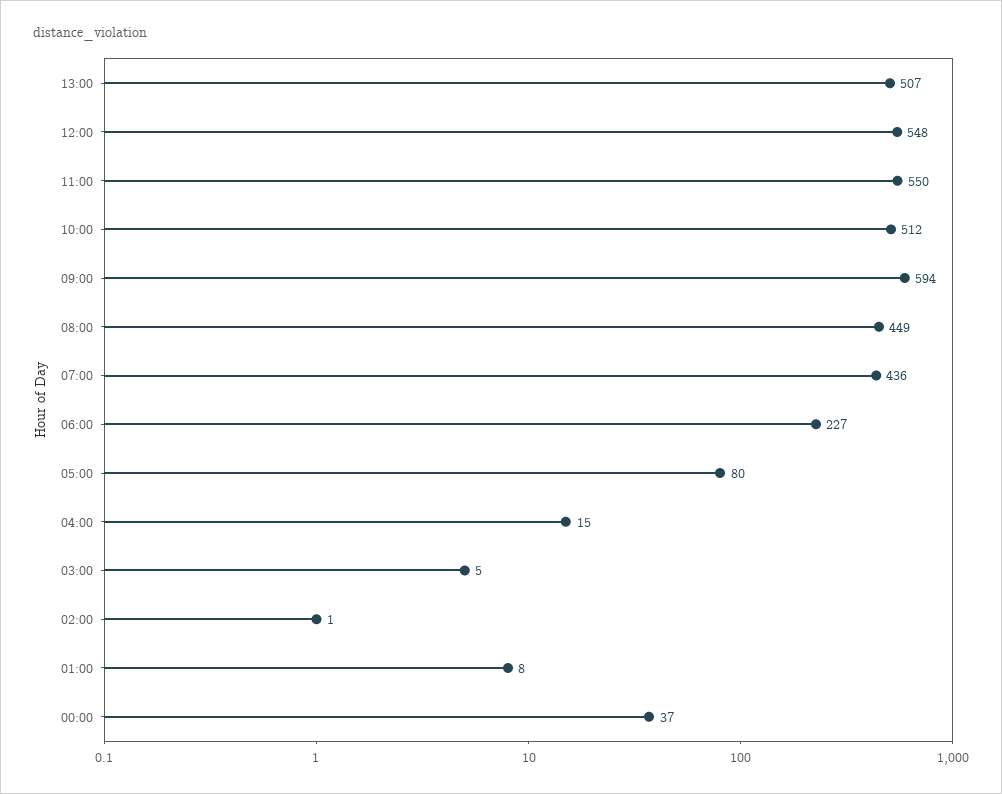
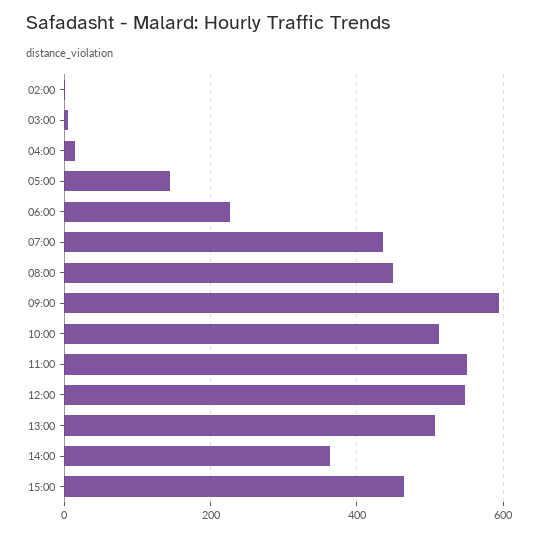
05:00: 80 -> 140
01:00: 8 -> none
00:00: 37 -> none
14:00: none -> 360
15:00: none -> 460

